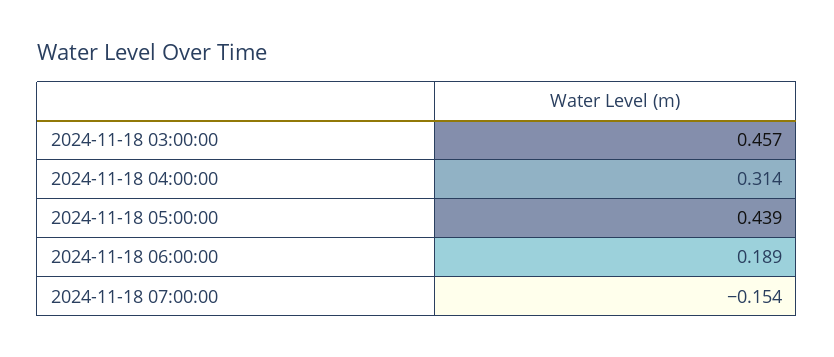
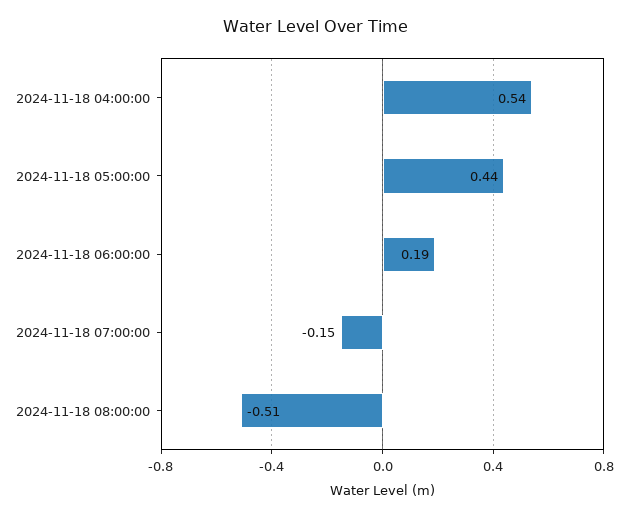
2024-11-18 03:00:00: 0.457 -> none
2024-11-18 04:00:00: 0.314 -> 0.54
2024-11-18 08:00:00: none -> -0.51

